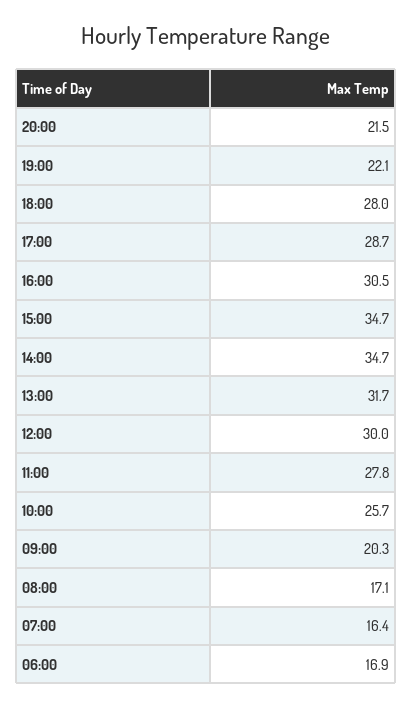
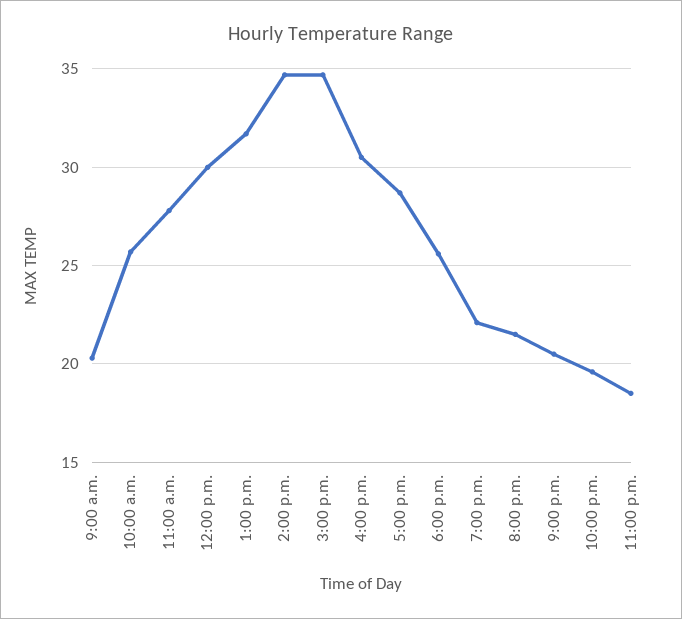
18:00: 28 -> 25.5
08:00: 17.1 -> none
07:00: 16.4 -> none
06:00: 16.9 -> none
9:00 p.m.: none -> 20.5
10:00 p.m.: none -> 19.5
11:00 p.m.: none -> 18.5

